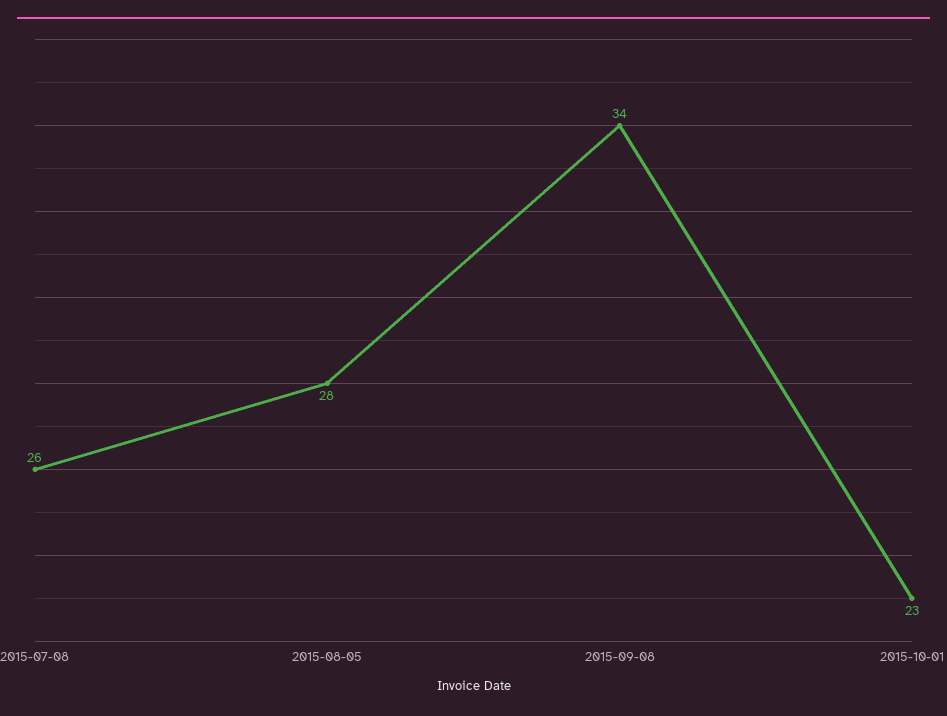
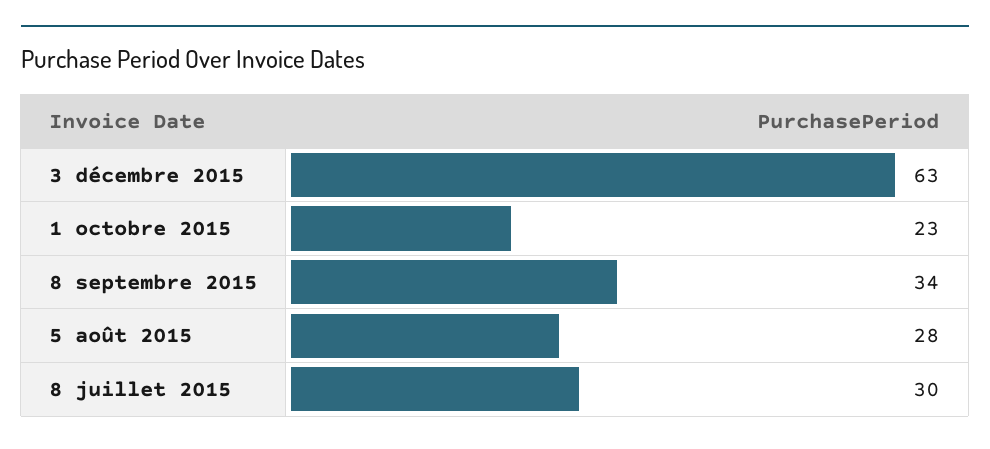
2015-07-08: 26 -> 30
3 décembre 2015: none -> 63

